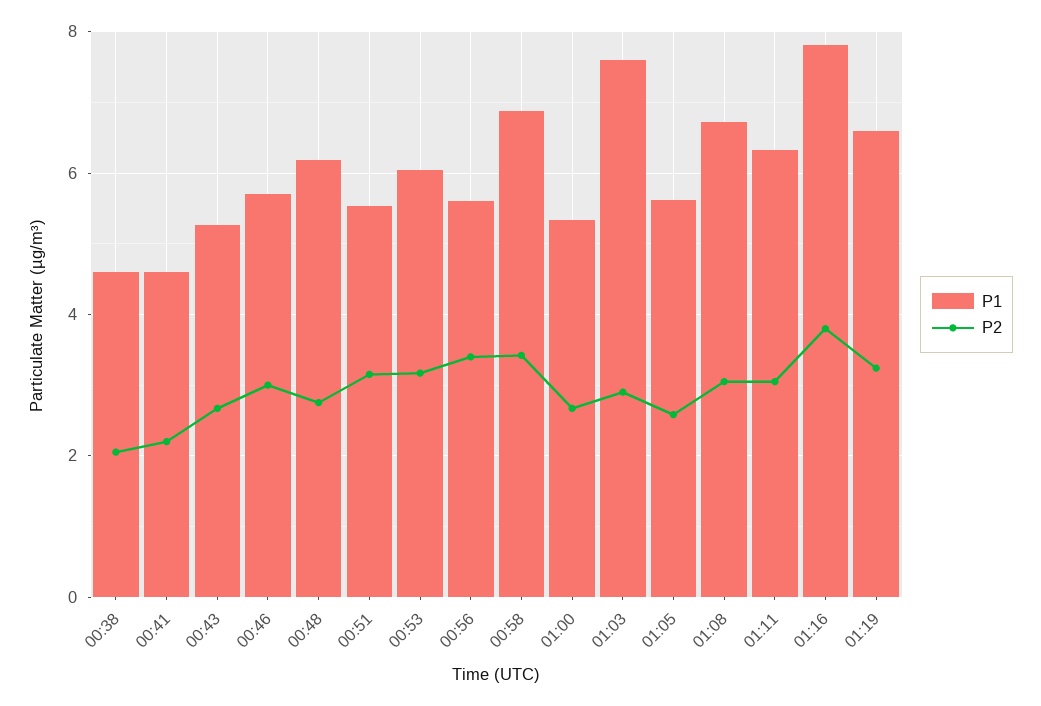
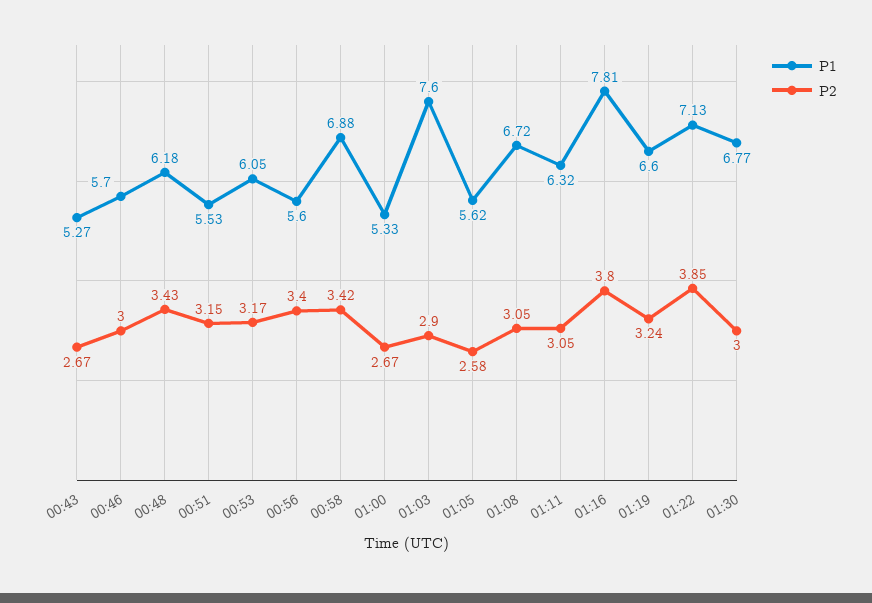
P1, 00:38: 4.6 -> none
P2, 00:38: 2 -> none
P1, 00:41: 4.6 -> none
P2, 00:41: 2.2 -> none
P2, 00:48: 2.8 -> 3.43
P1, 01:22: none -> 7.13
P2, 01:22: none -> 3.85
P1, 01:30: none -> 6.77
P2, 01:30: none -> 3

